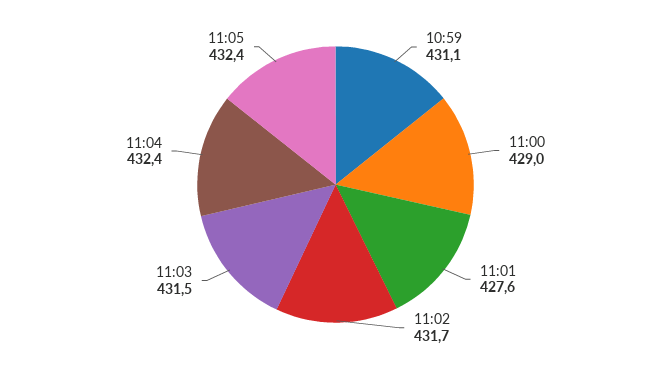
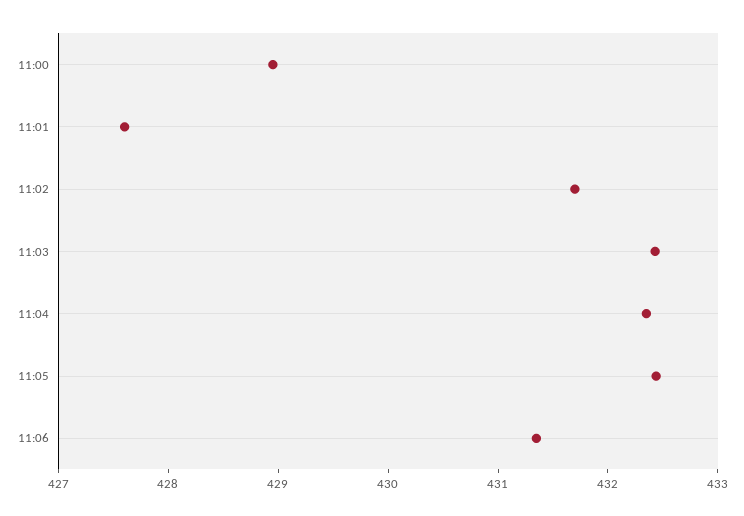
10:59: 431.1 -> none
11:03: 431.5 -> 432.4
11:06: none -> 431.4

